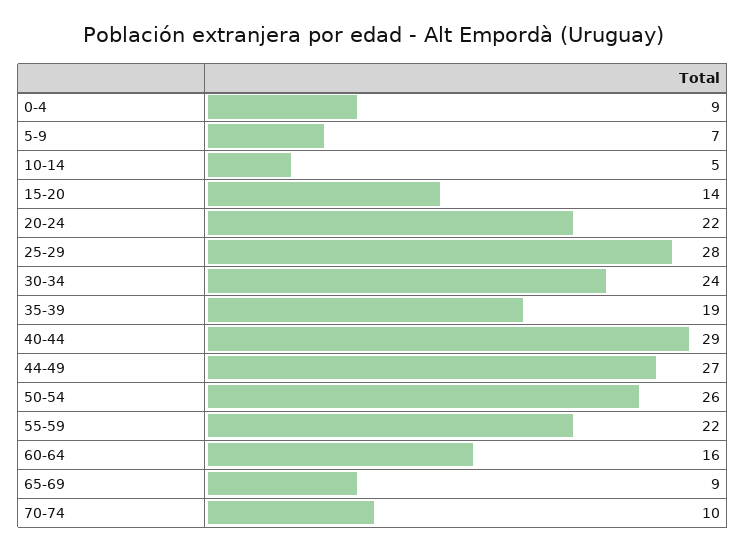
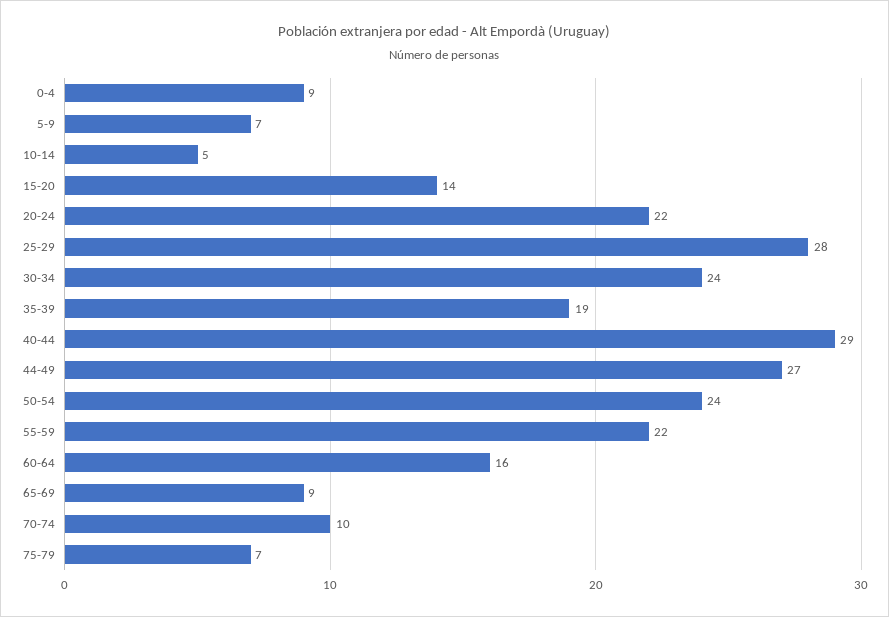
50-54: 26 -> 24
75-79: none -> 7

